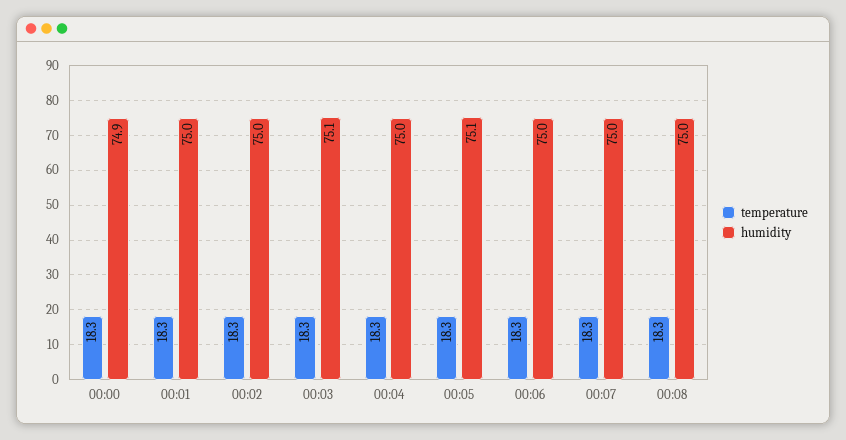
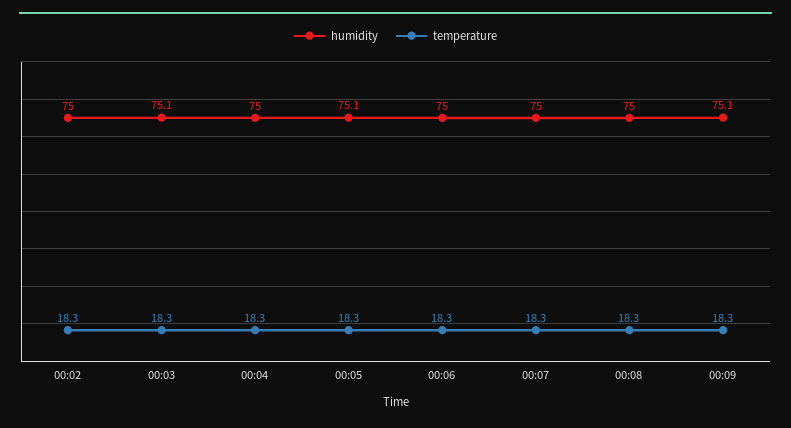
temperature, 00:00: 18.3 -> none
humidity, 00:00: 74.9 -> none
temperature, 00:01: 18.3 -> none
humidity, 00:01: 75 -> none
humidity, 00:09: none -> 75.1
temperature, 00:09: none -> 18.3

